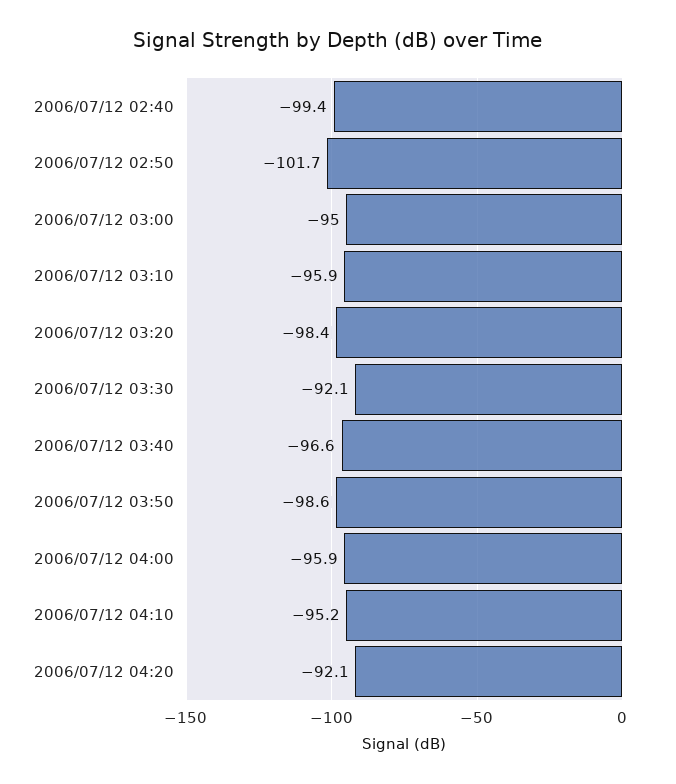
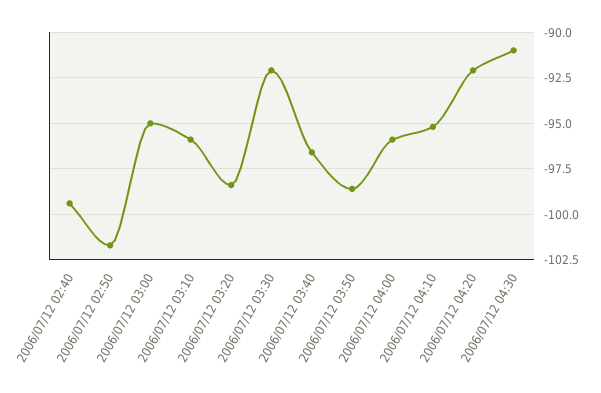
2006/07/12 04:30: none -> -91

